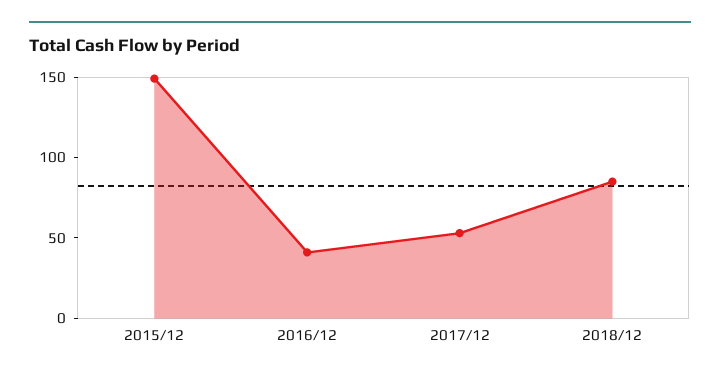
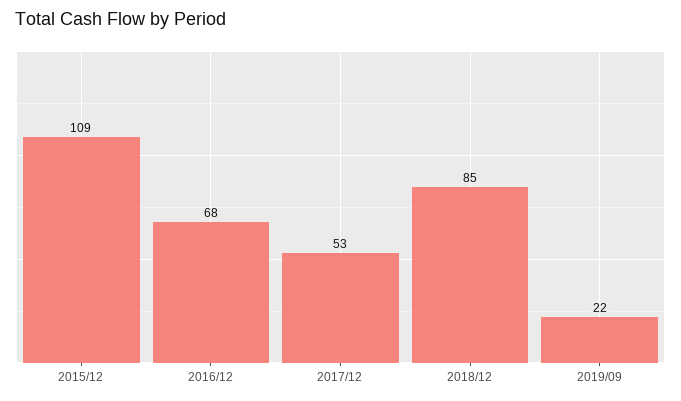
2015/12: 150 -> 109
2016/12: 40 -> 68
2019/09: none -> 22

